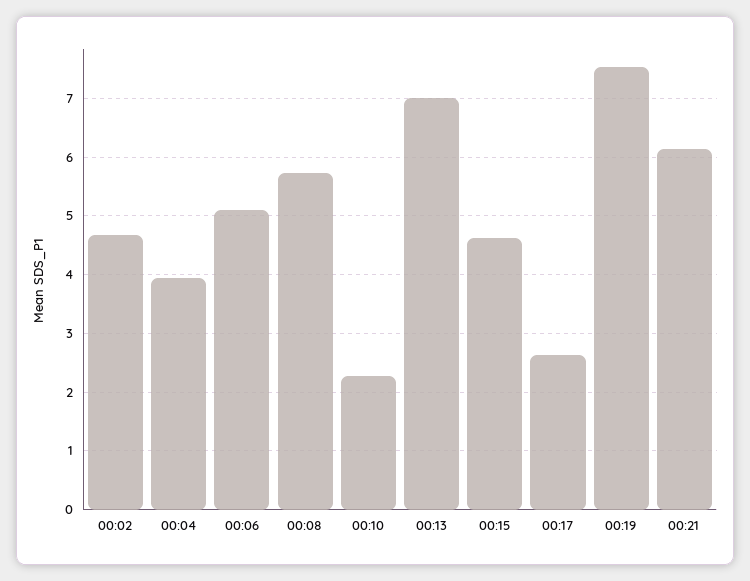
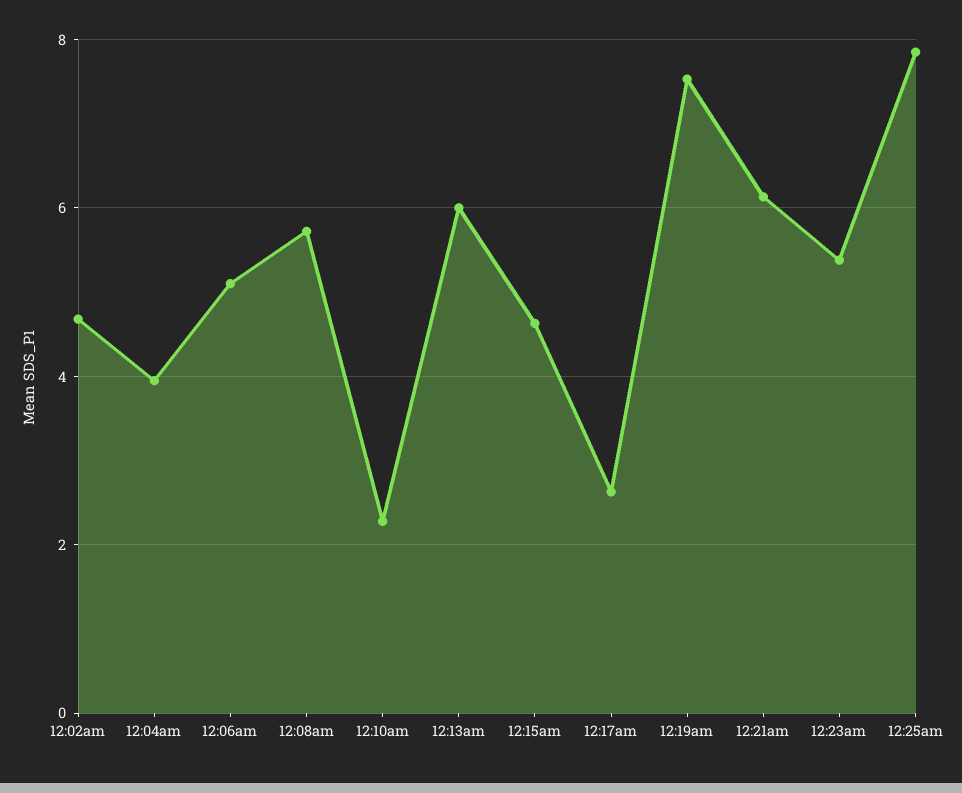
00:13: 7 -> 6
12:23am: none -> 5.4
12:25am: none -> 7.8

